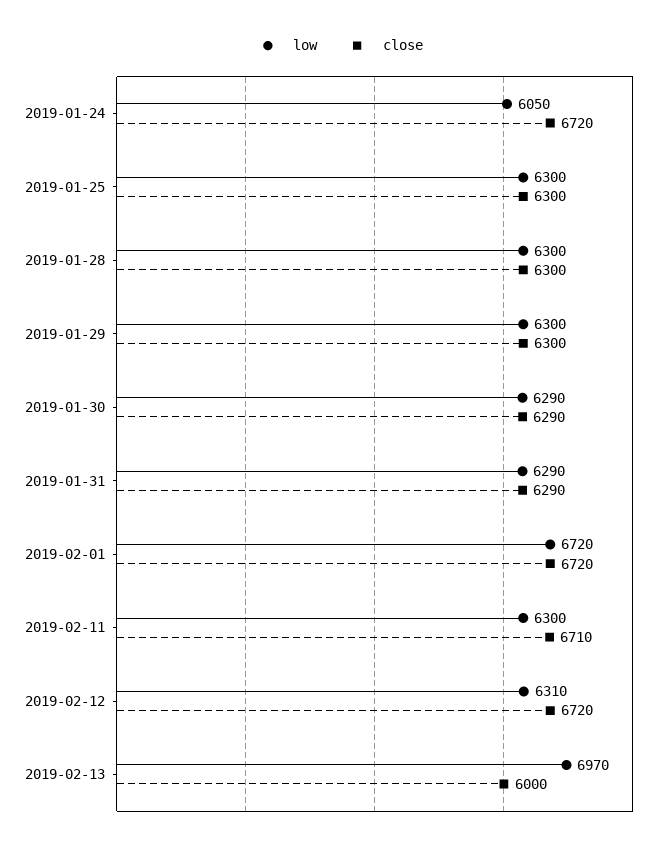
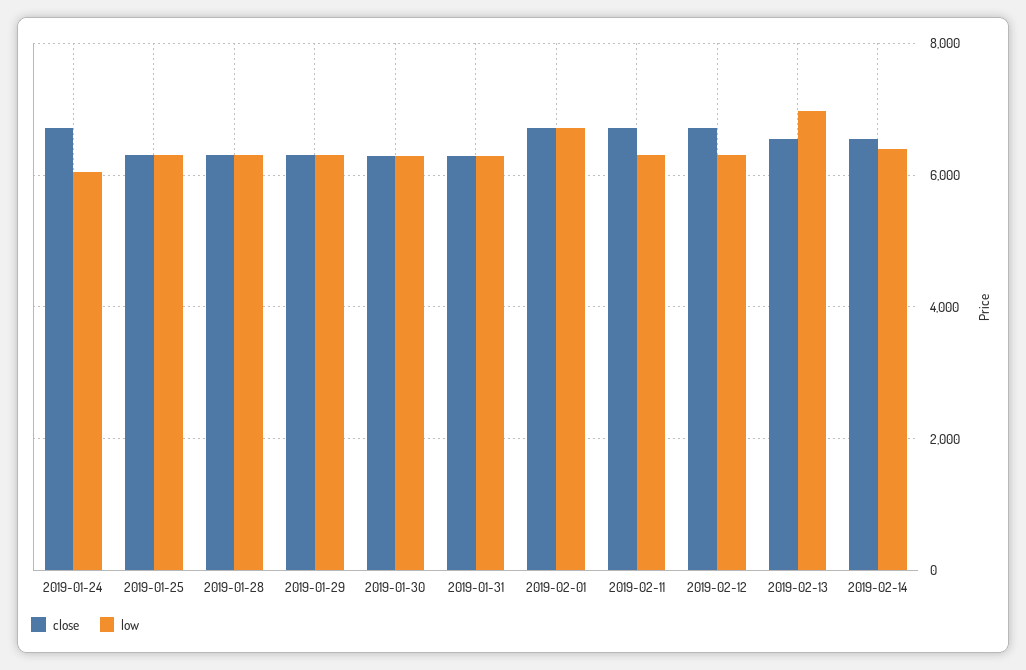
close, 2019-02-13: 6000 -> 6600
close, 2019-02-14: none -> 6600
low, 2019-02-14: none -> 6400

